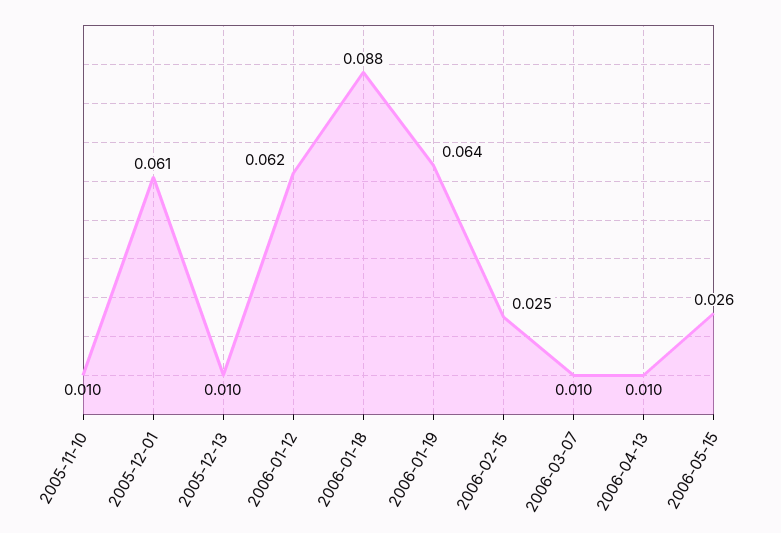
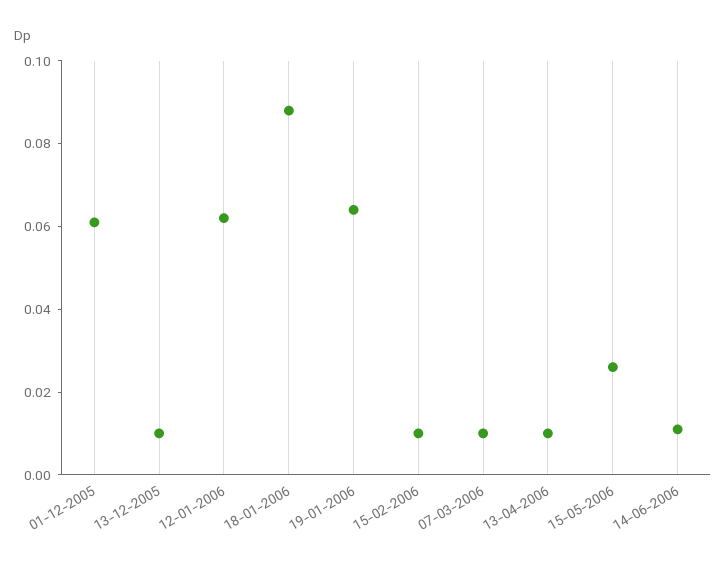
2005-11-10: 0.01 -> none
2006-02-15: 0.025 -> 0.01
14-06-2006: none -> 0.01

